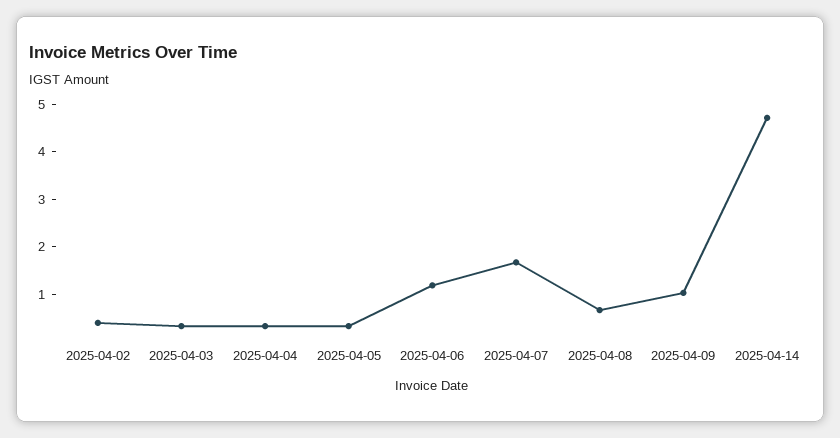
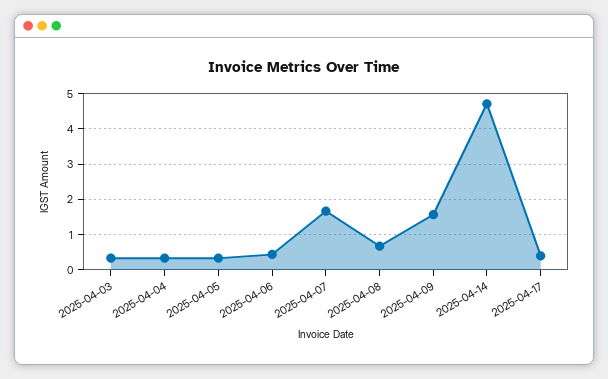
2025-04-02: 0.4 -> none
2025-04-06: 1.2 -> 0.4
2025-04-09: 1 -> 1.6
2025-04-17: none -> 0.4

